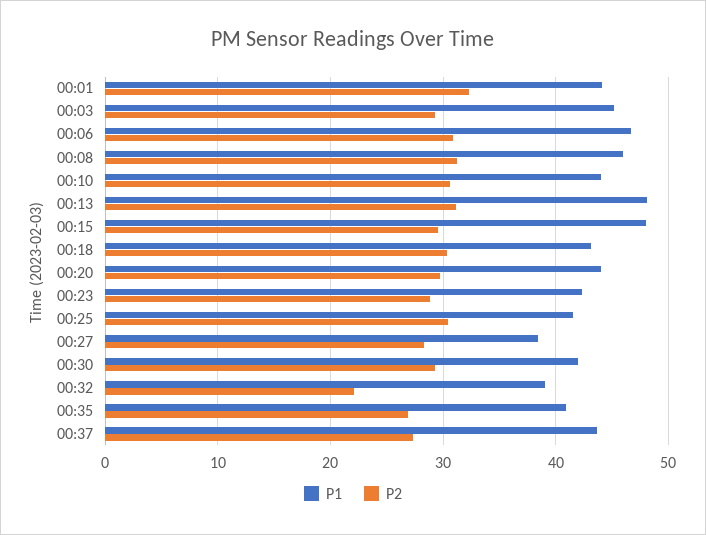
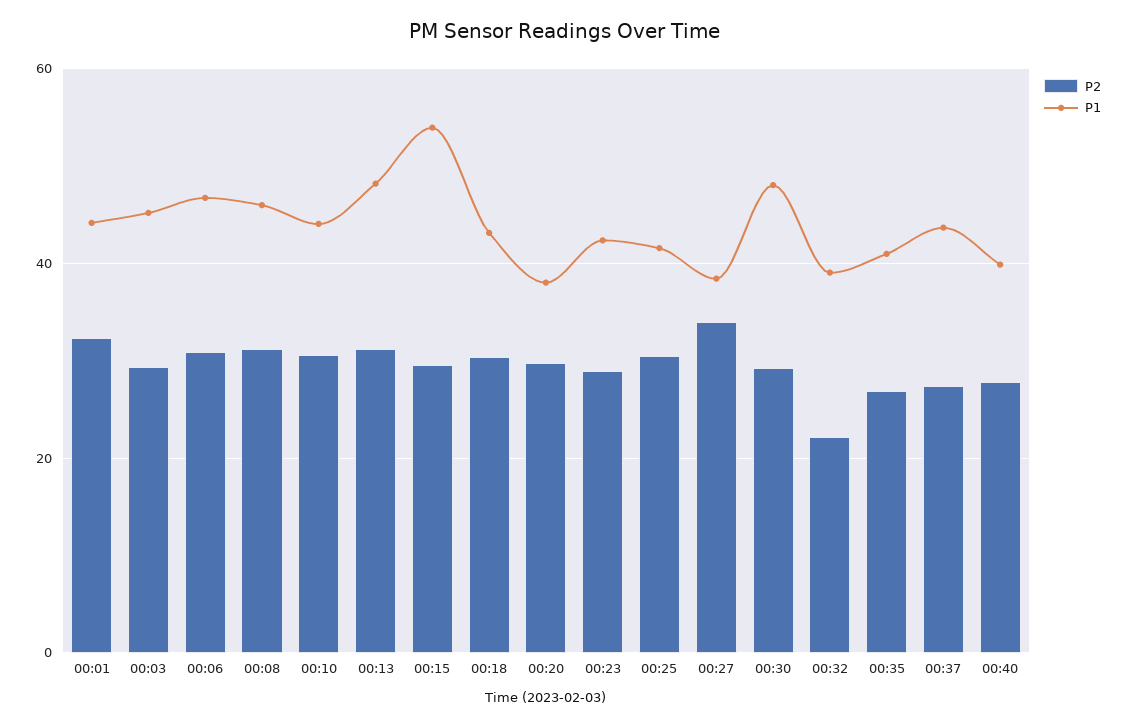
P1, 00:15: 48 -> 54
P1, 00:20: 44 -> 38
P2, 00:27: 28 -> 34
P1, 00:30: 42 -> 48
P2, 00:40: none -> 28
P1, 00:40: none -> 40

